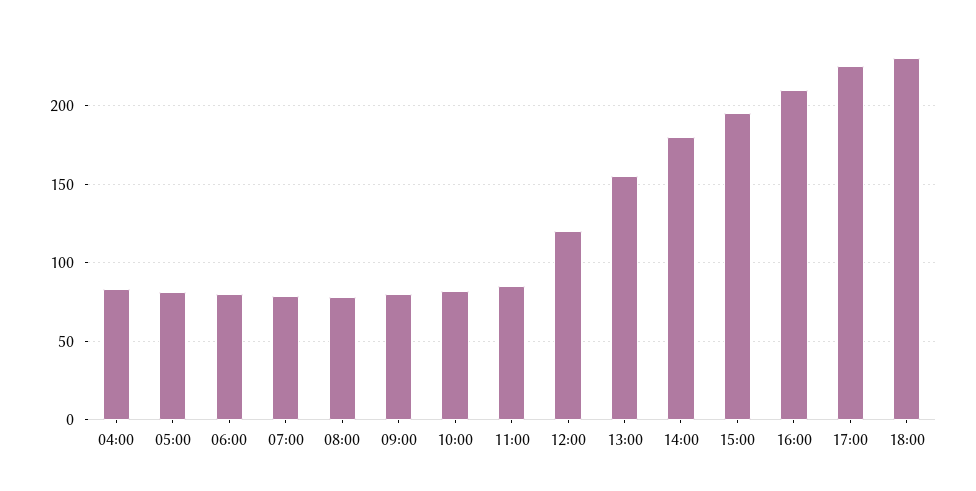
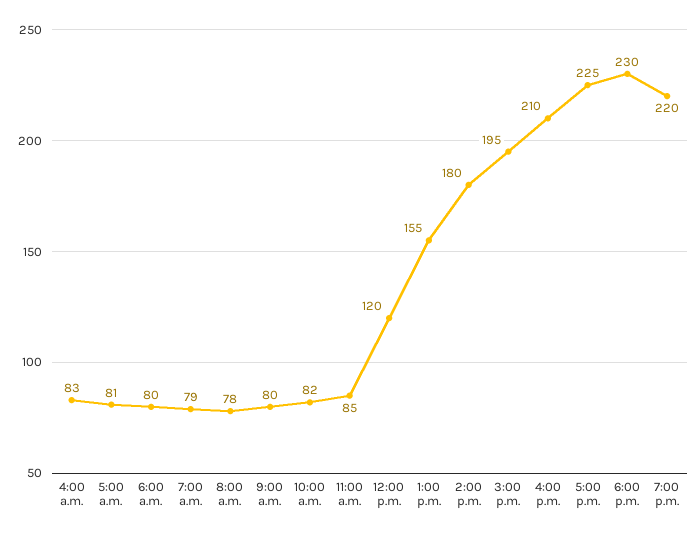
7:00 p.m.: none -> 220

